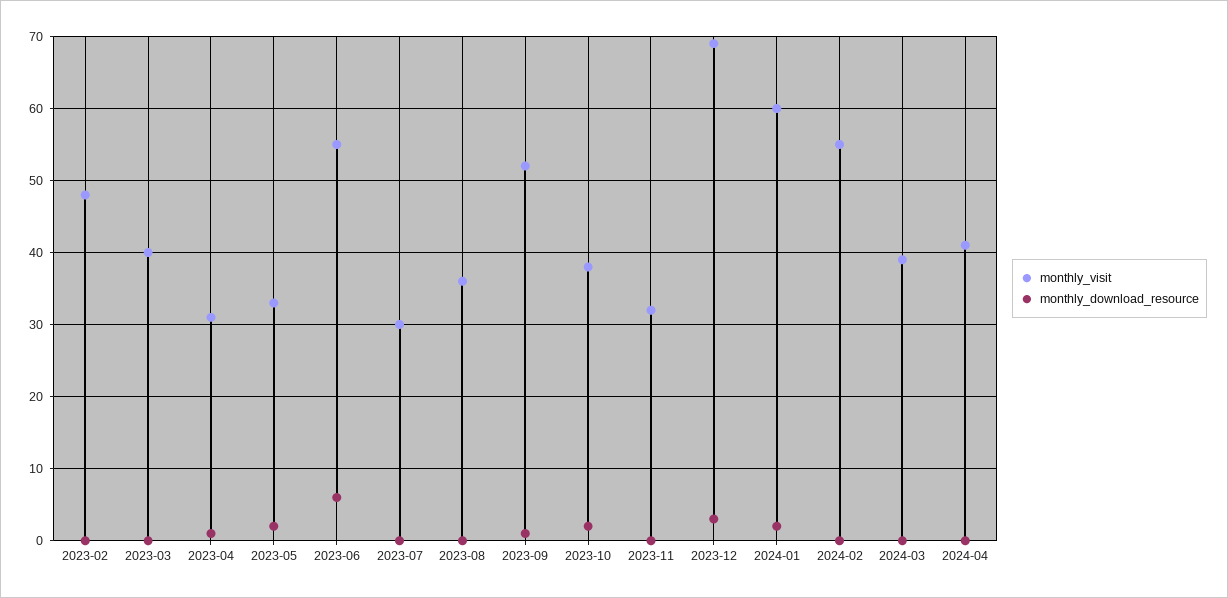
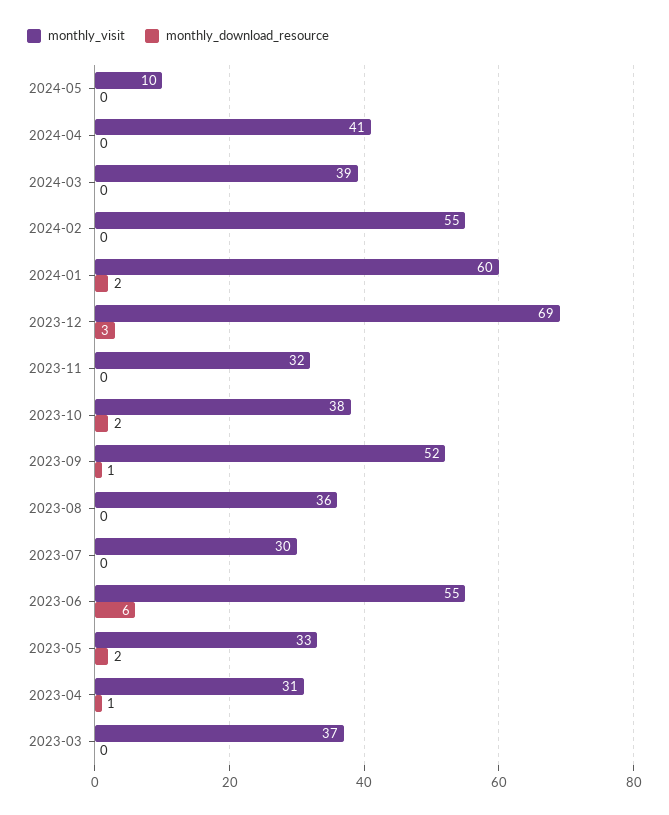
monthly_visit, 2023-02: 48 -> none
monthly_download_resource, 2023-02: 0 -> none
monthly_visit, 2023-03: 40 -> 37
monthly_visit, 2024-05: none -> 10
monthly_download_resource, 2024-05: none -> 0

